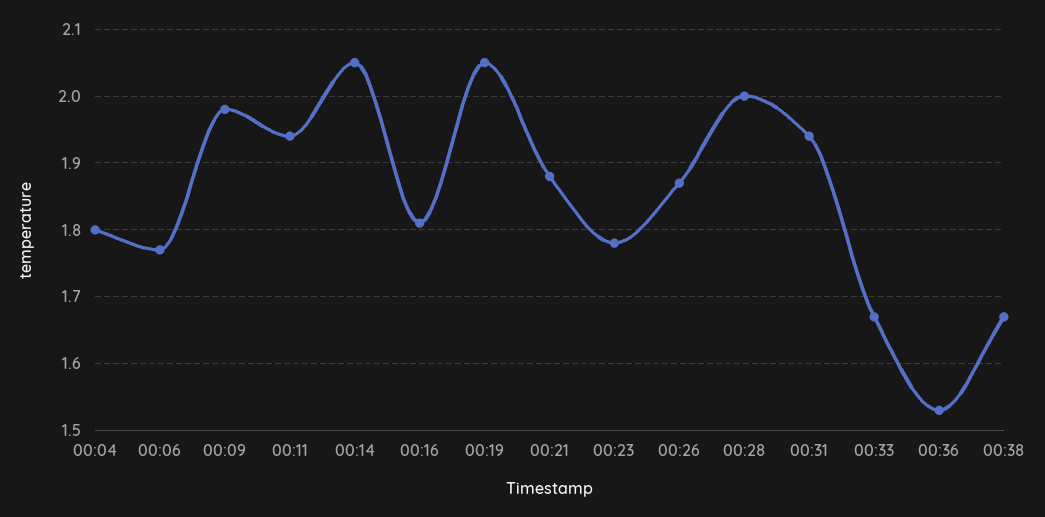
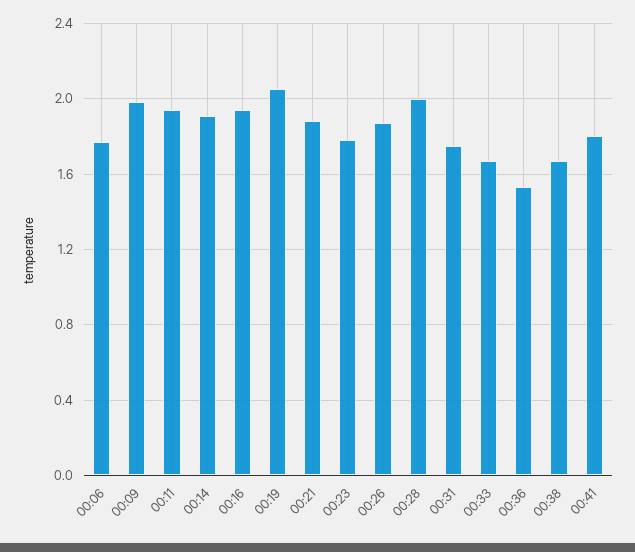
00:04: 1.8 -> none
00:14: 2.05 -> 1.9
00:16: 1.81 -> 1.95
00:31: 1.94 -> 1.75
00:41: none -> 1.8

